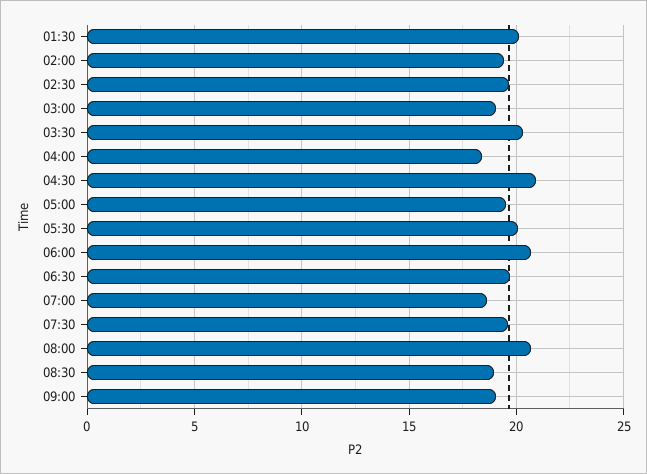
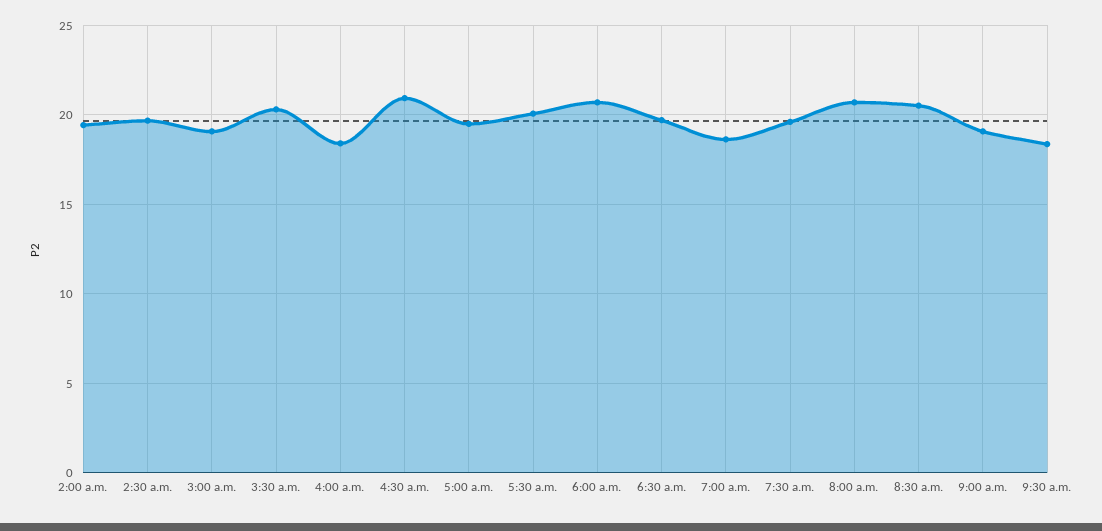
01:30: 20 -> none
08:30: 19 -> 20.5
9:30 a.m.: none -> 18.5

